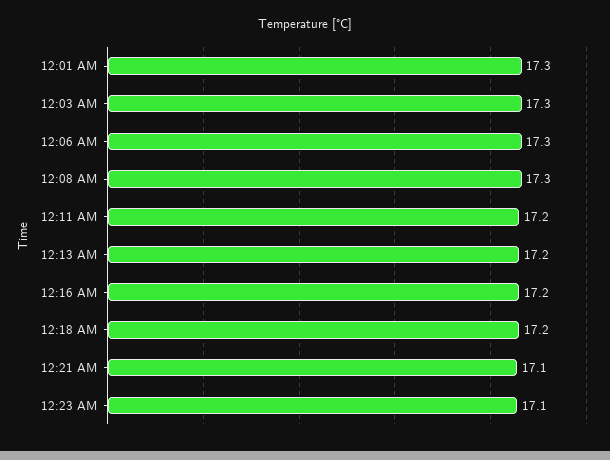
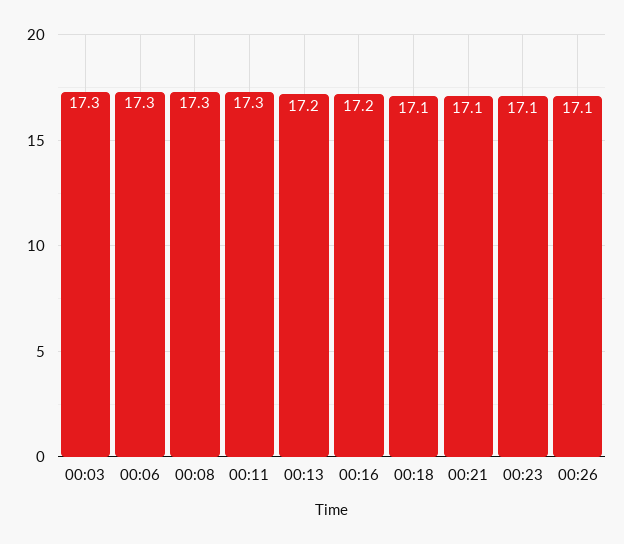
12:01 AM: 17.3 -> none
12:11 AM: 17.2 -> 17.3
12:18 AM: 17.2 -> 17.1
00:26: none -> 17.1

